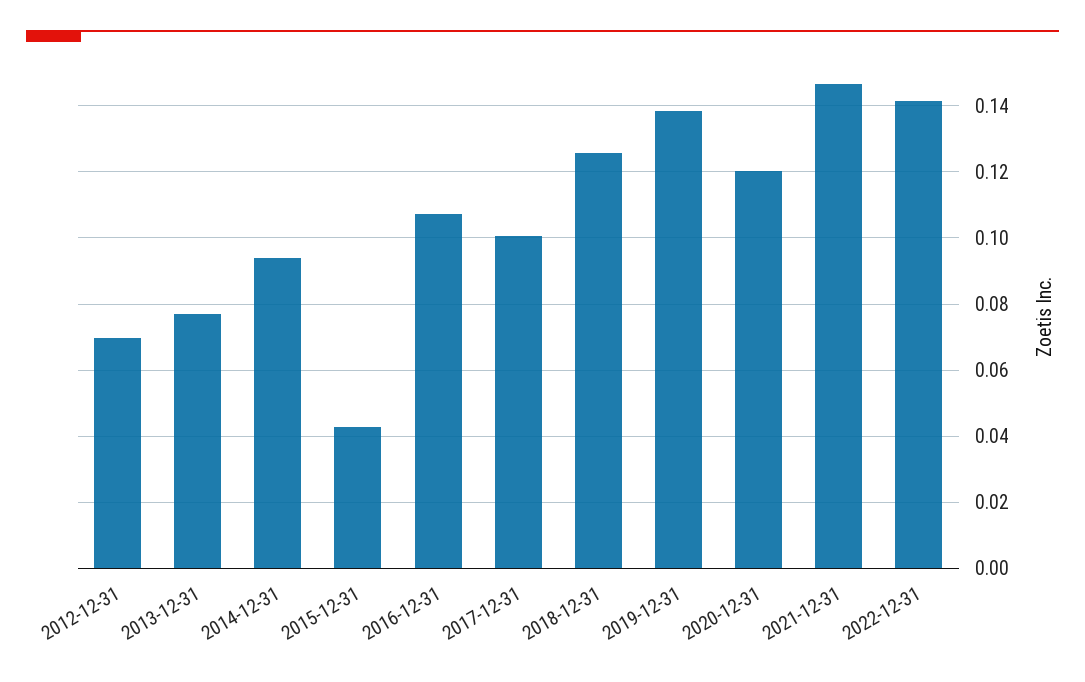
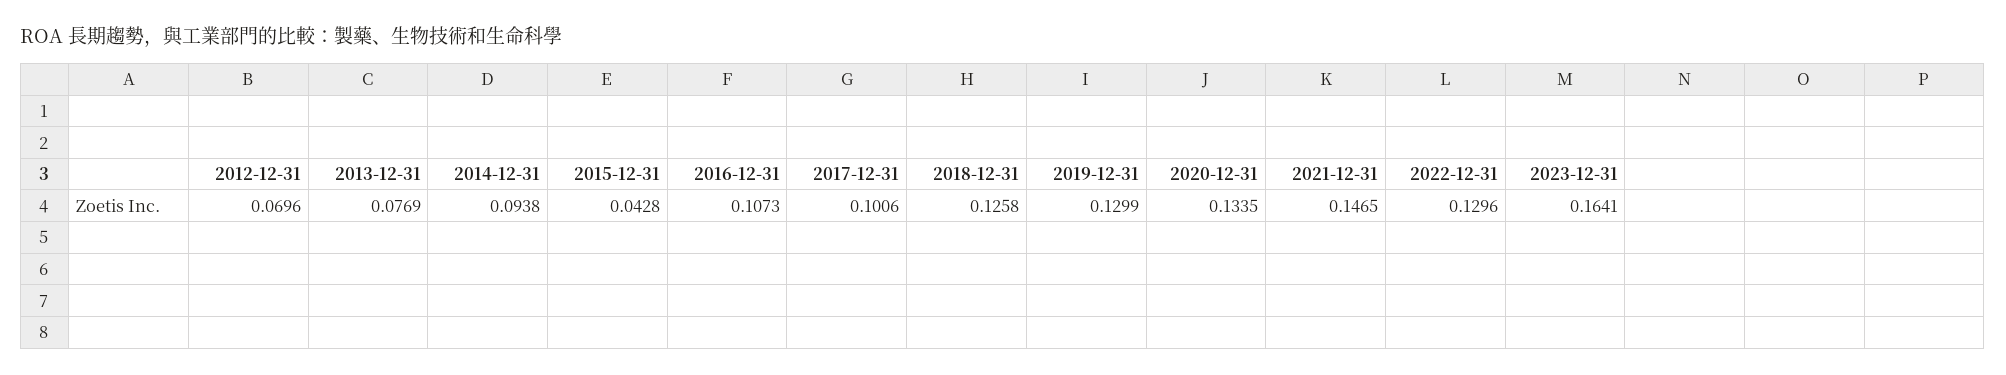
2019-12-31: 0.138 -> 0.1299
2020-12-31: 0.12 -> 0.1335
2022-12-31: 0.142 -> 0.1296
2023-12-31: none -> 0.1641

